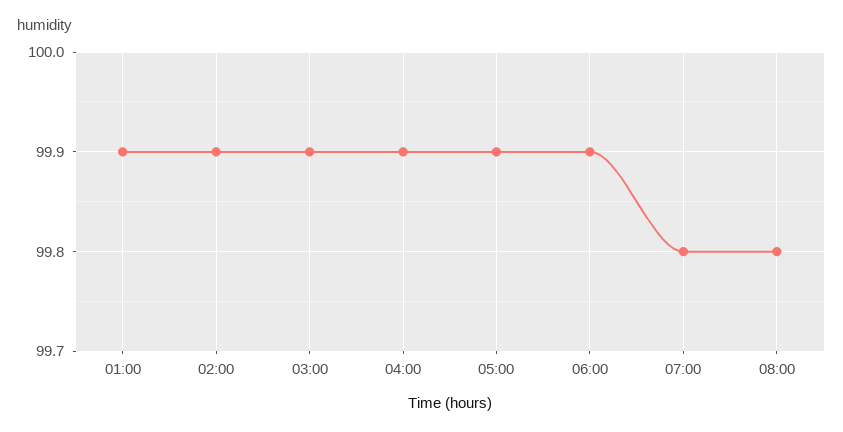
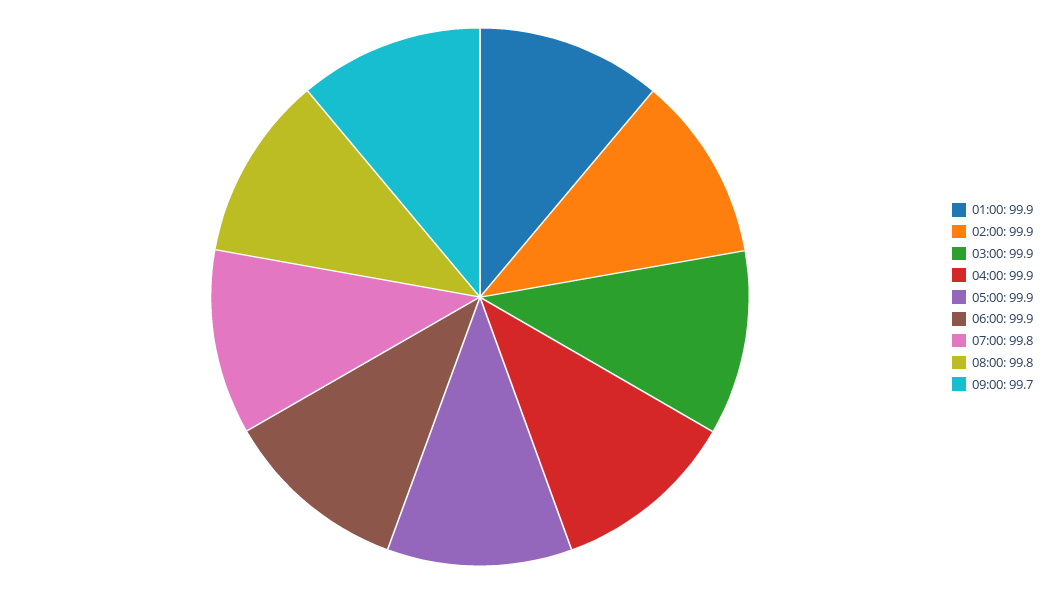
09:00: none -> 99.7

